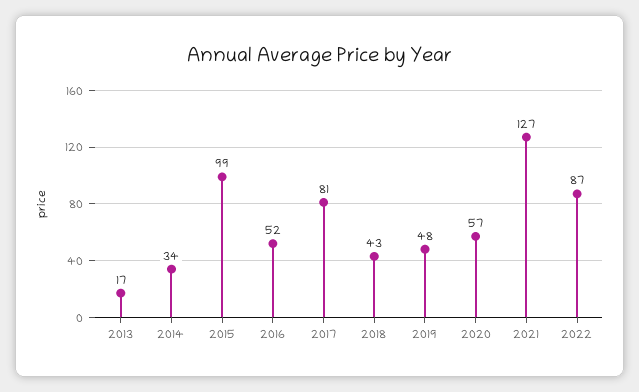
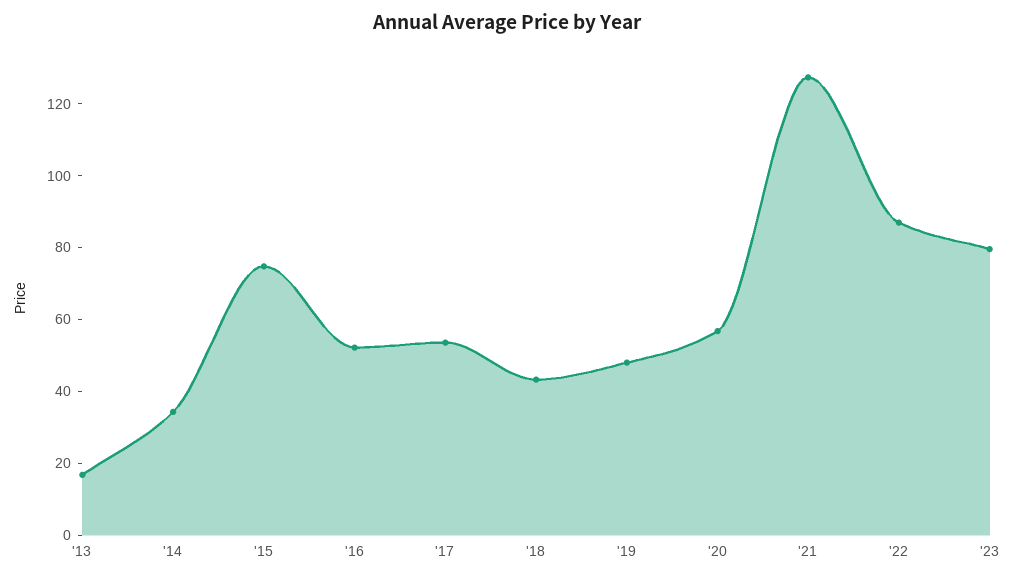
2015: 99 -> 75
2017: 81 -> 55
'23: none -> 80

